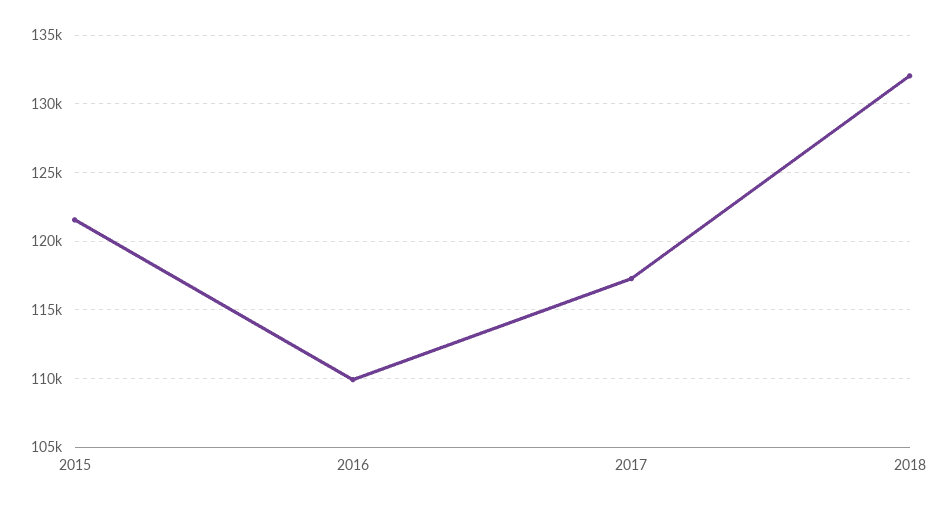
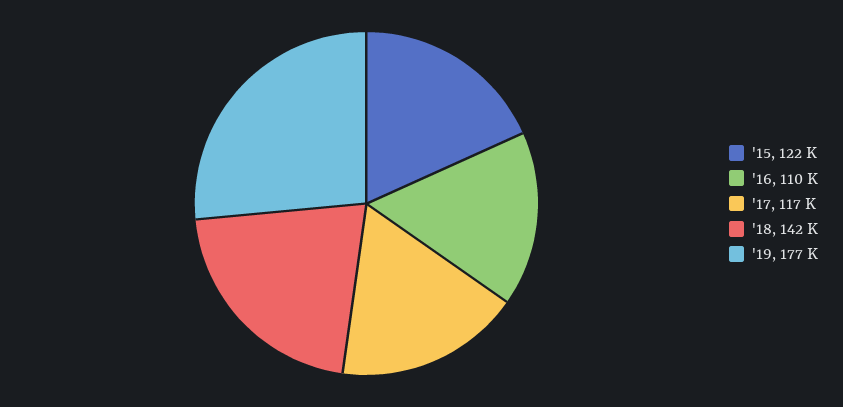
2018: 132000 -> 142000
'19: none -> 177000

